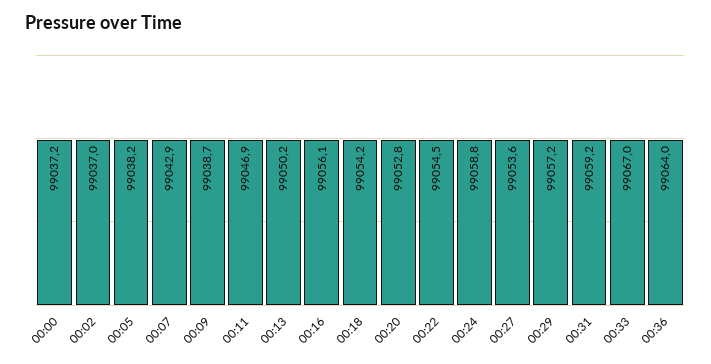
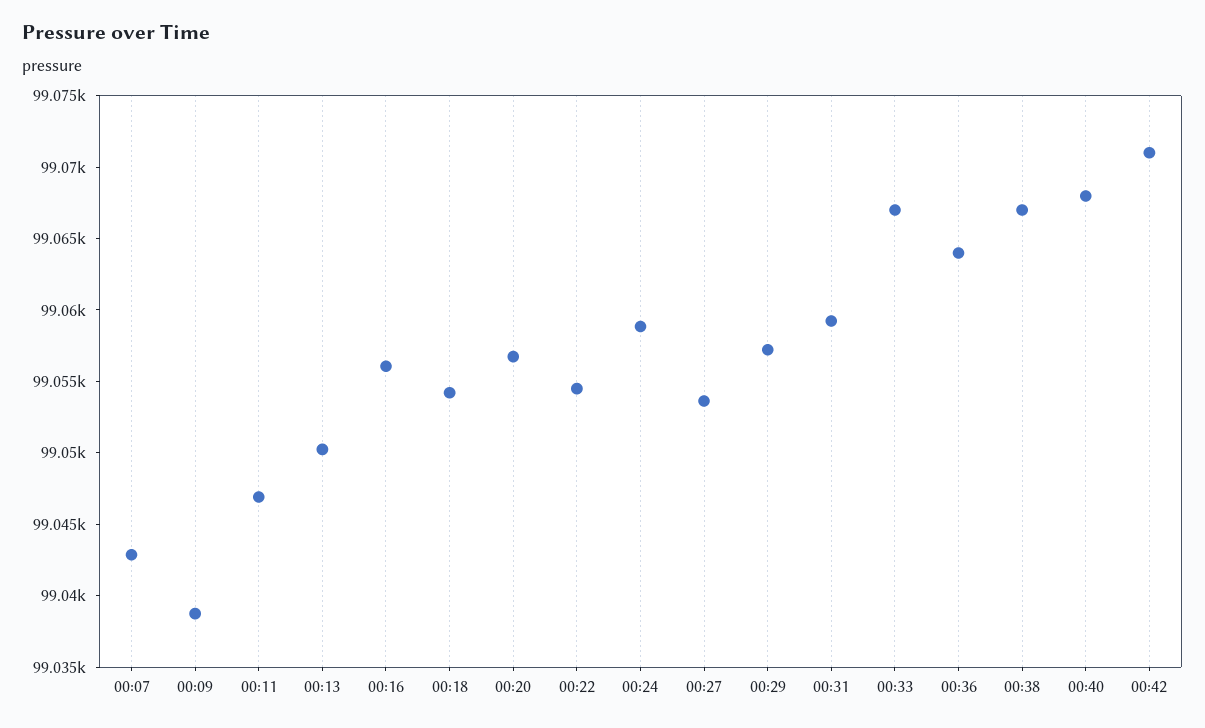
00:00: 99037.2 -> none
00:02: 99037 -> none
00:05: 99038.2 -> none
00:20: 99052.8 -> 99057
00:38: none -> 99067
00:40: none -> 99068
00:42: none -> 99071

